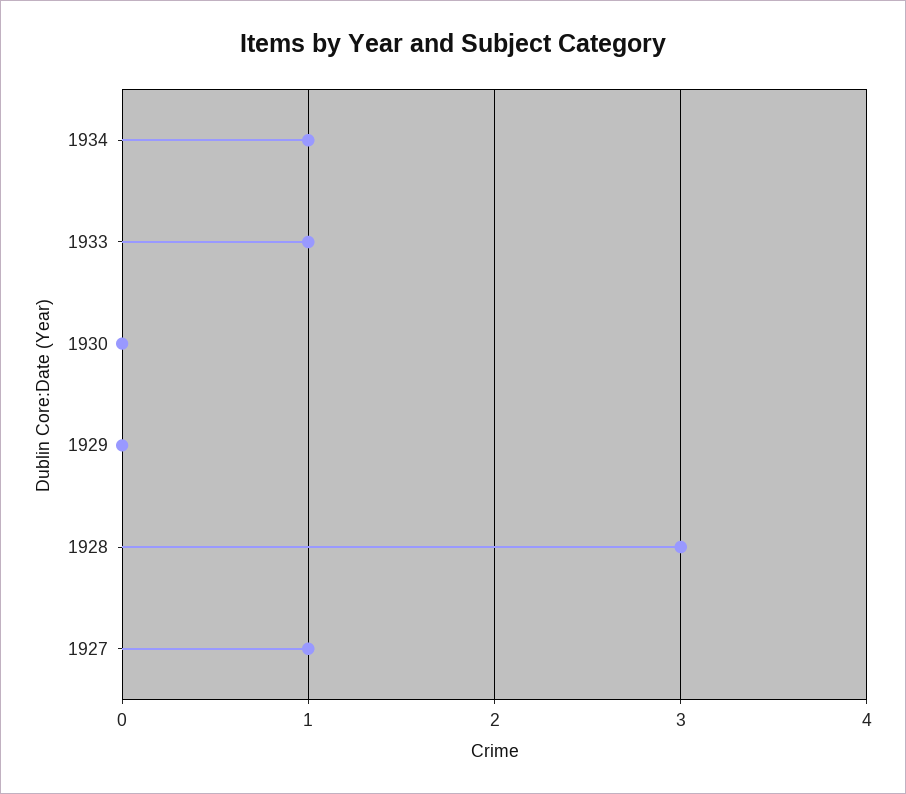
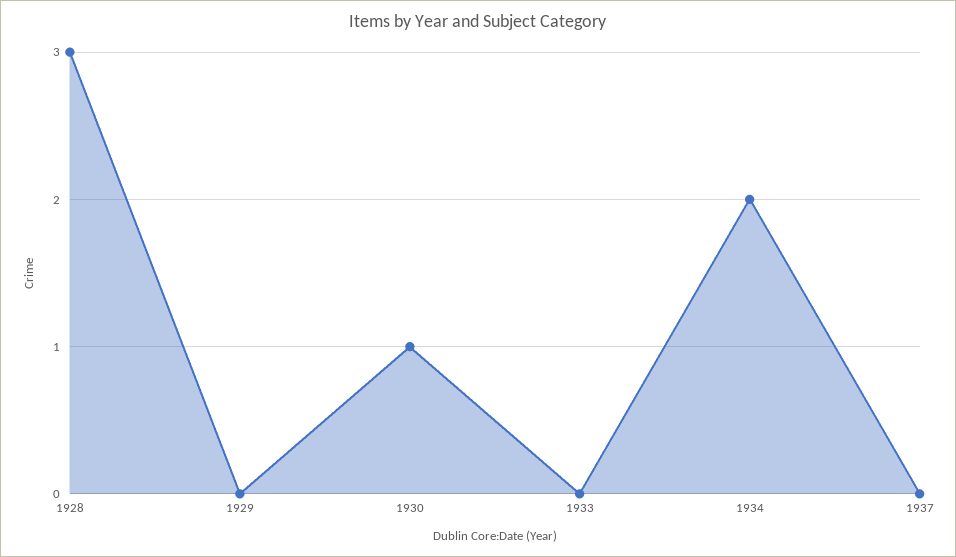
1934: 1 -> 2
1933: 1 -> 0
1930: 0 -> 1
1927: 1 -> none
1937: none -> 0

